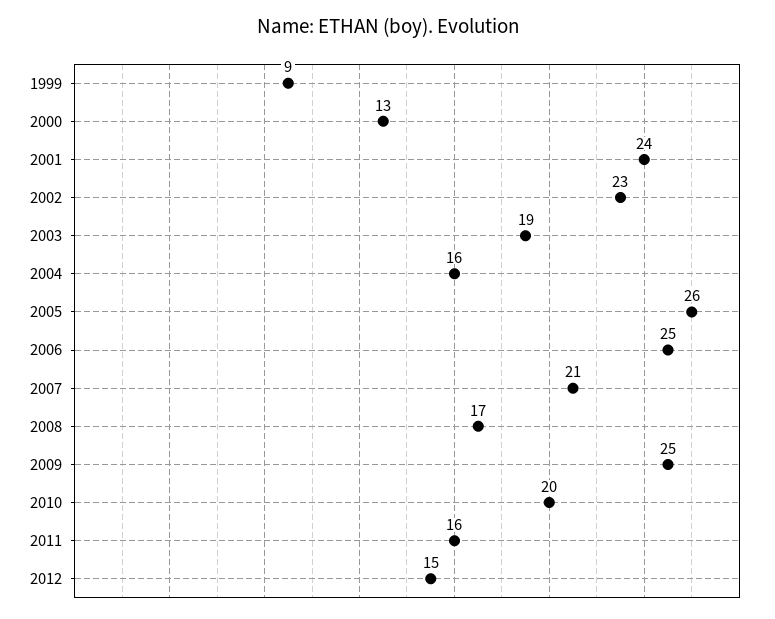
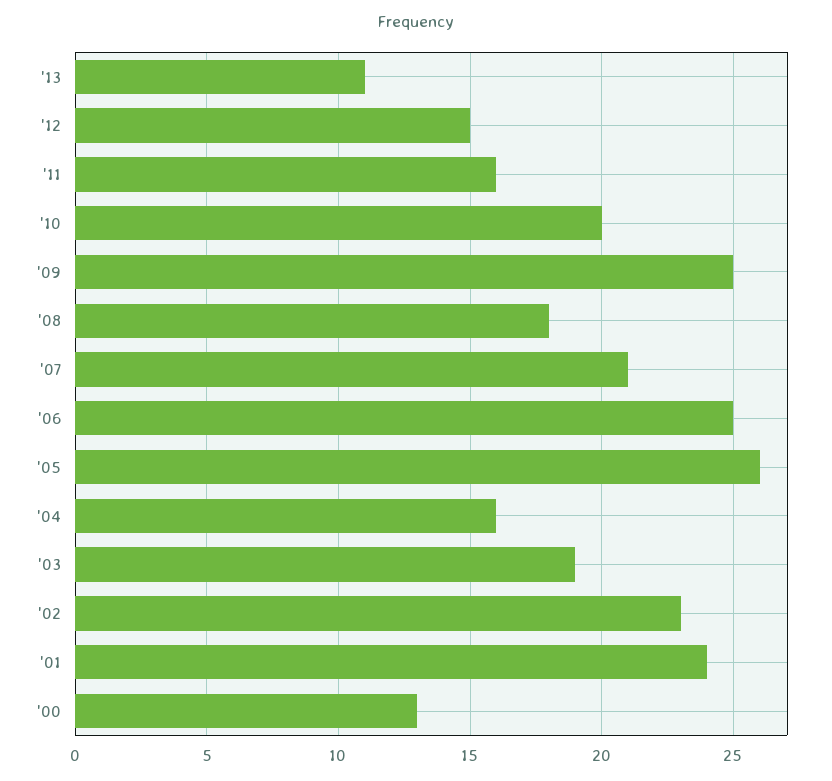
1999: 9 -> none
2008: 17 -> 18
'13: none -> 11

